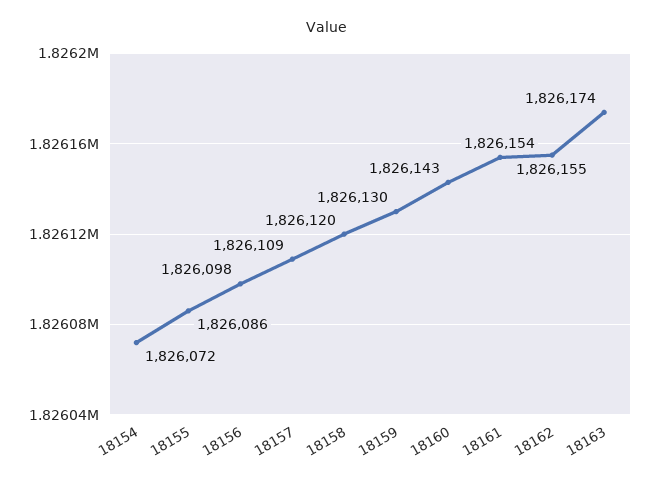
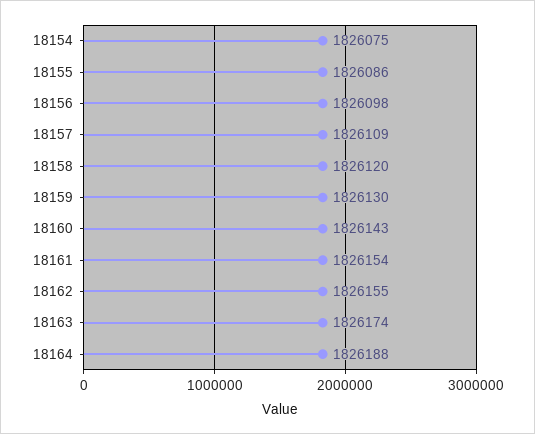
18154: 1826072 -> 1826075
18164: none -> 1826188

